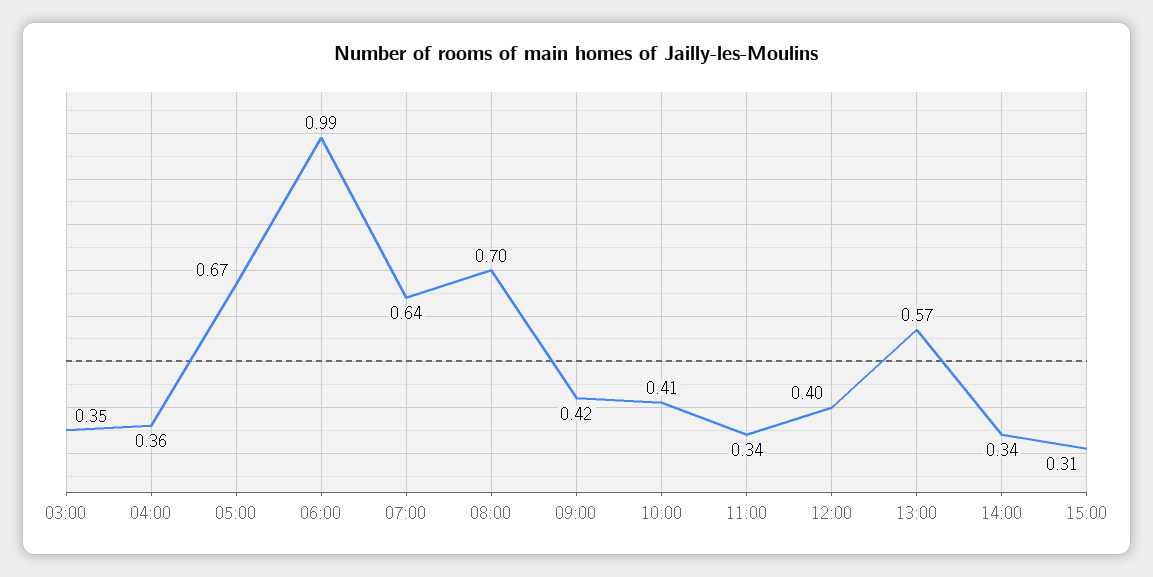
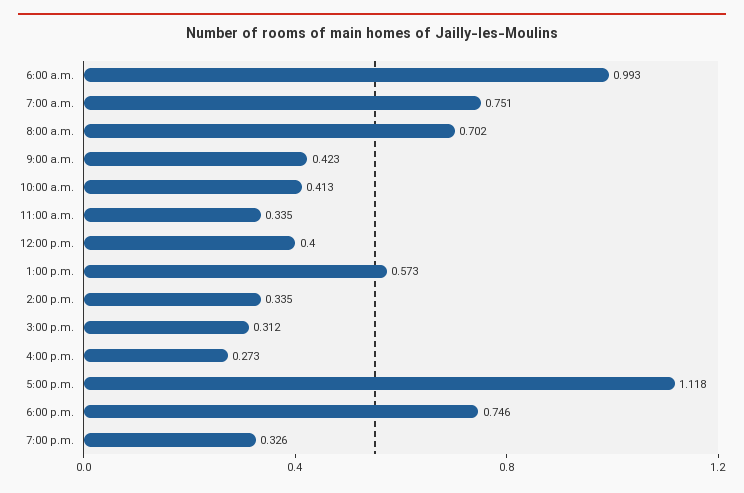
03:00: 0.35 -> none
04:00: 0.36 -> none
05:00: 0.67 -> none
07:00: 0.64 -> 0.751
4:00 p.m.: none -> 0.273
5:00 p.m.: none -> 1.118
6:00 p.m.: none -> 0.746
7:00 p.m.: none -> 0.326

